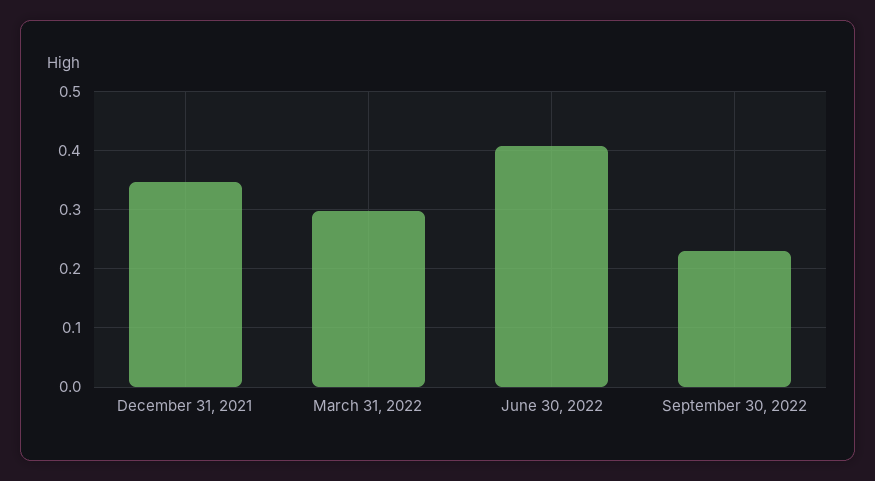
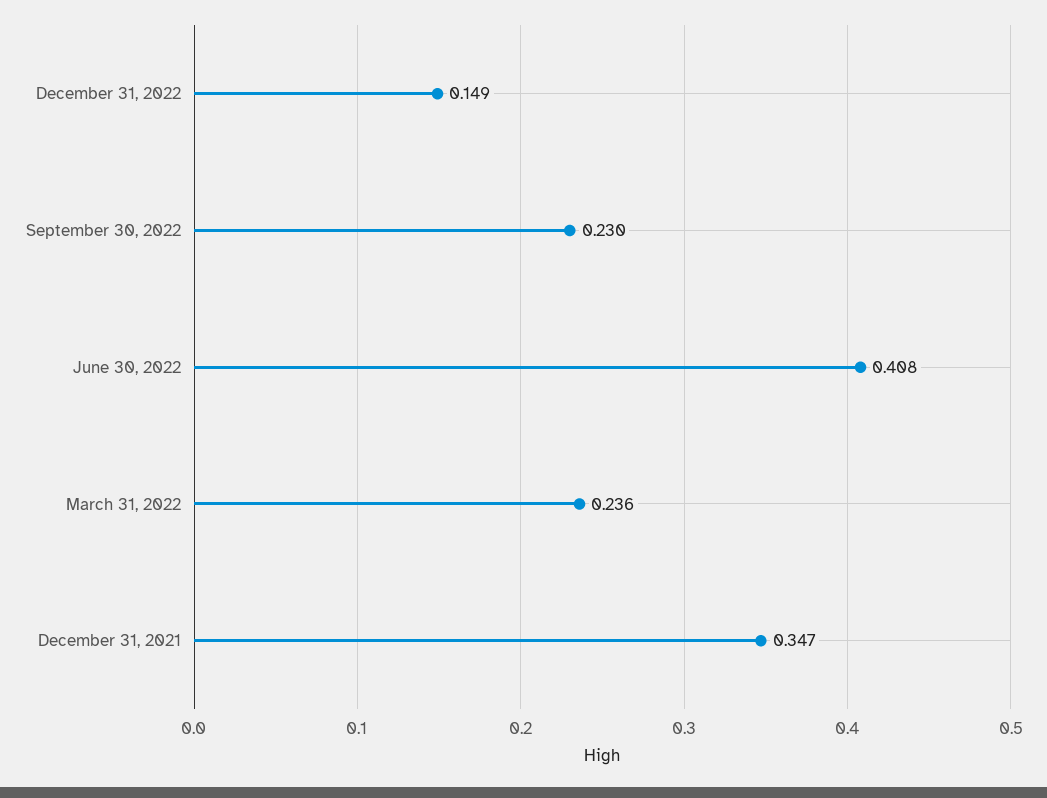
March 31, 2022: 0.3 -> 0.236
December 31, 2022: none -> 0.149

